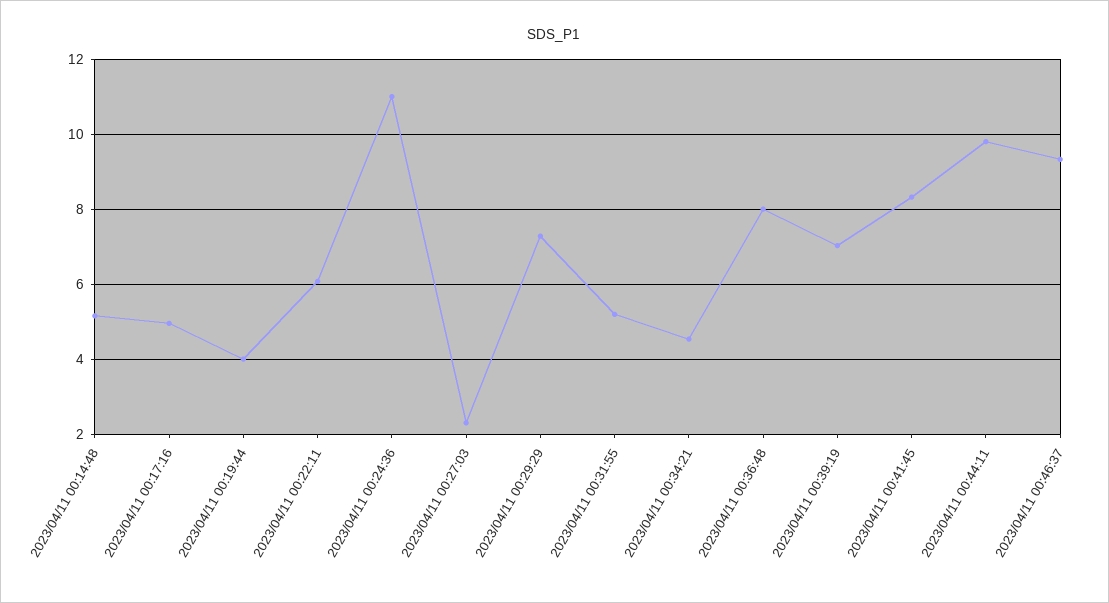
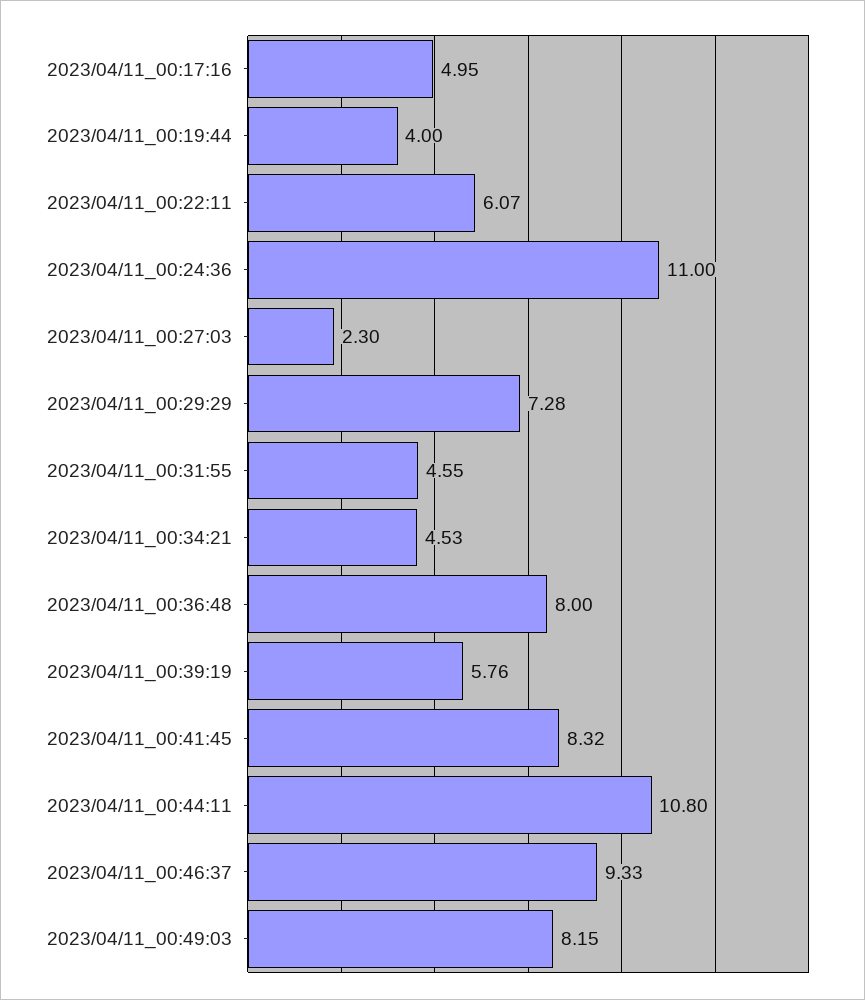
2023/04/11 00:14:48: 5.2 -> none
2023/04/11 00:31:55: 5.2 -> 4.55
2023/04/11 00:39:19: 7 -> 5.76
2023/04/11 00:44:11: 9.8 -> 10.8
2023/04/11_00:49:03: none -> 8.15

